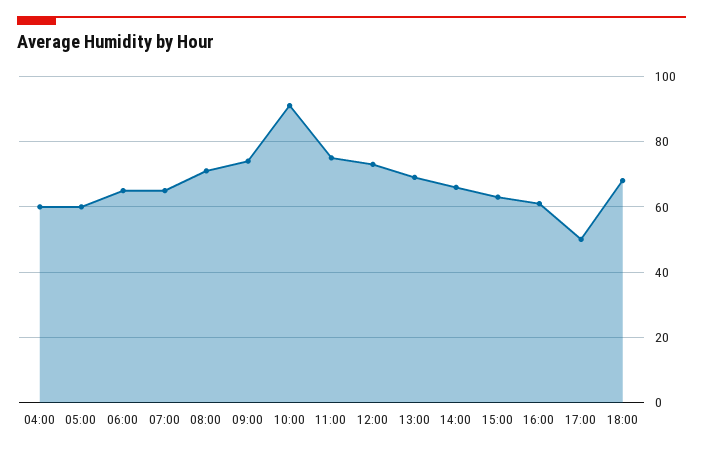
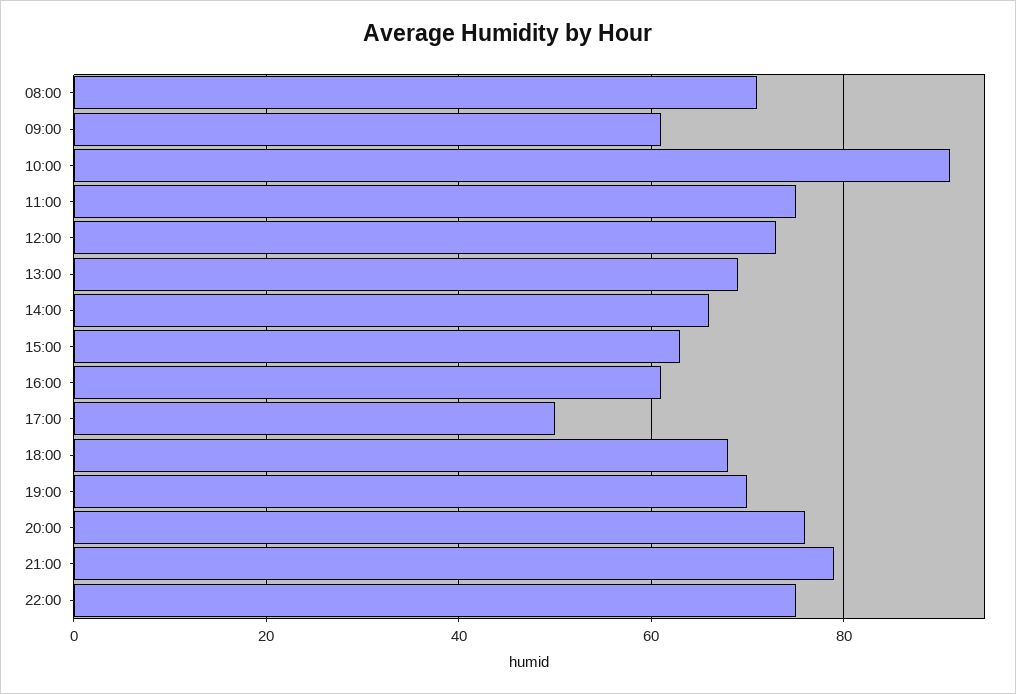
04:00: 60 -> none
05:00: 60 -> none
06:00: 65 -> none
07:00: 65 -> none
09:00: 75 -> 60
19:00: none -> 70
20:00: none -> 75
21:00: none -> 80
22:00: none -> 75

